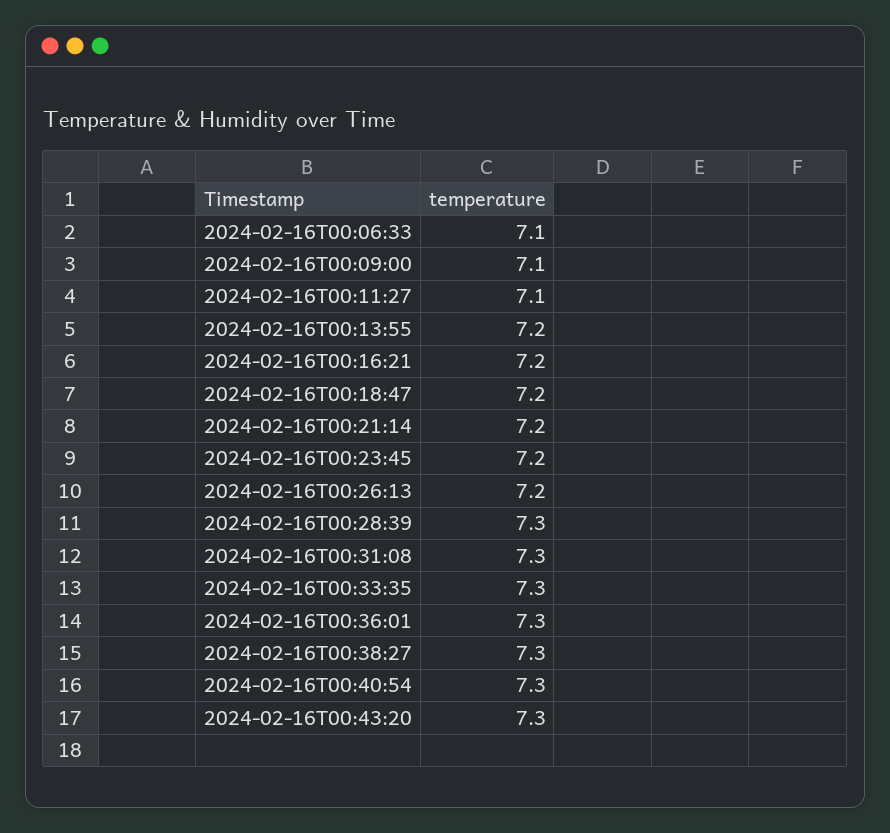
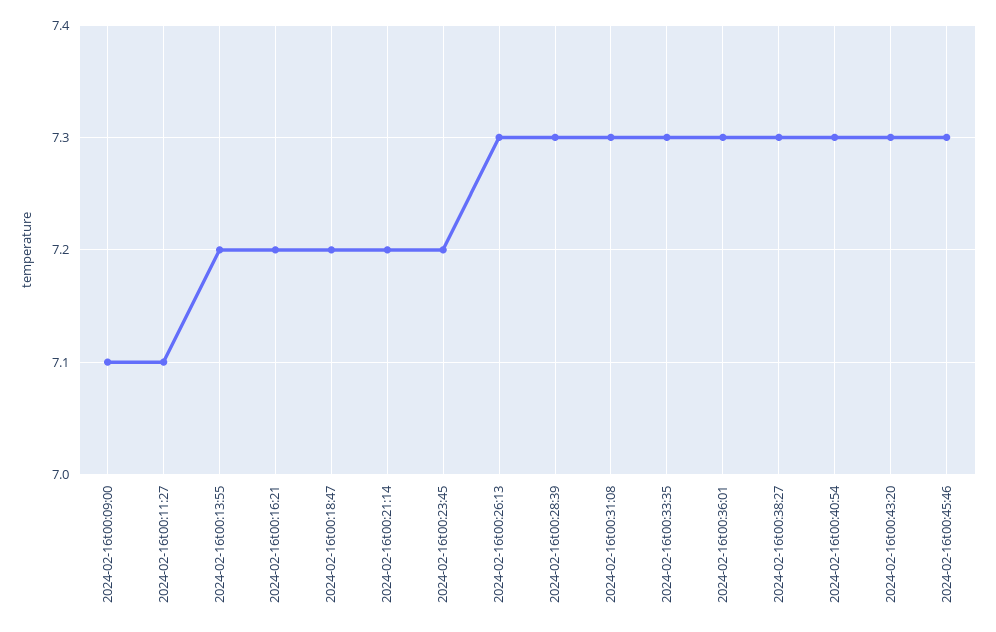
2024-02-16T00:06:33: 7.1 -> none
2024-02-16T00:26:13: 7.2 -> 7.3
2024-02-16t00:45:46: none -> 7.3

